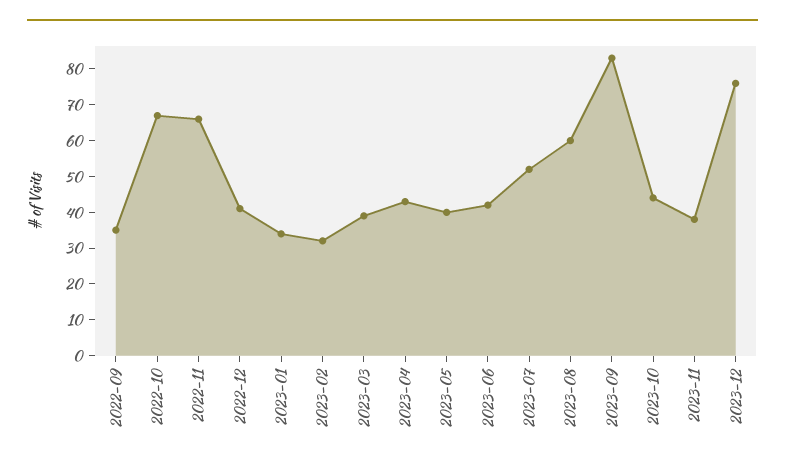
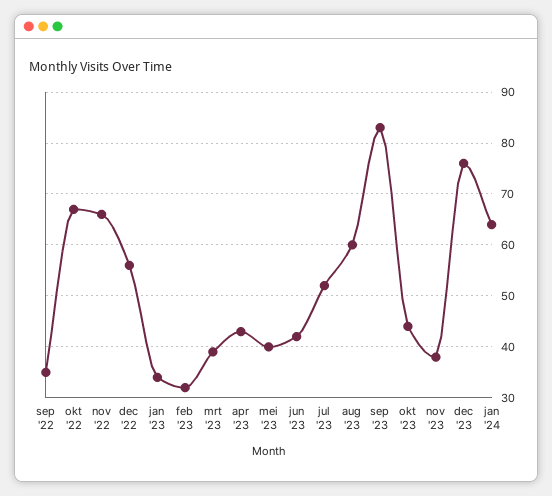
2022-12: 40 -> 55
jan '24: none -> 65

